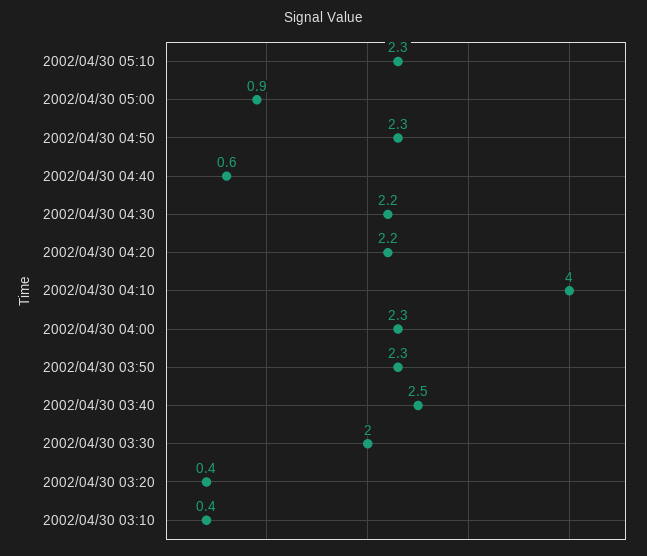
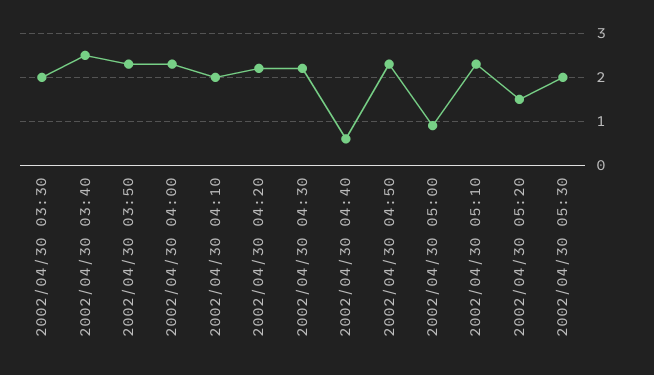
2002/04/30 04:10: 4 -> 2
2002/04/30 03:20: 0.4 -> none
2002/04/30 03:10: 0.4 -> none
2002/04/30 05:20: none -> 1.5
2002/04/30 05:30: none -> 2

